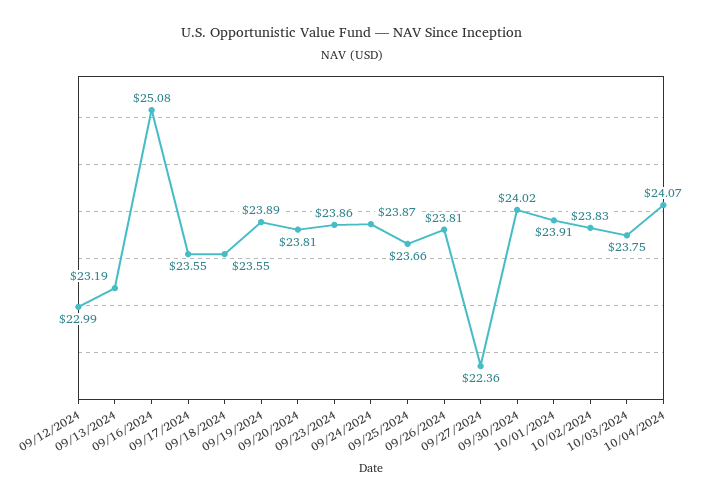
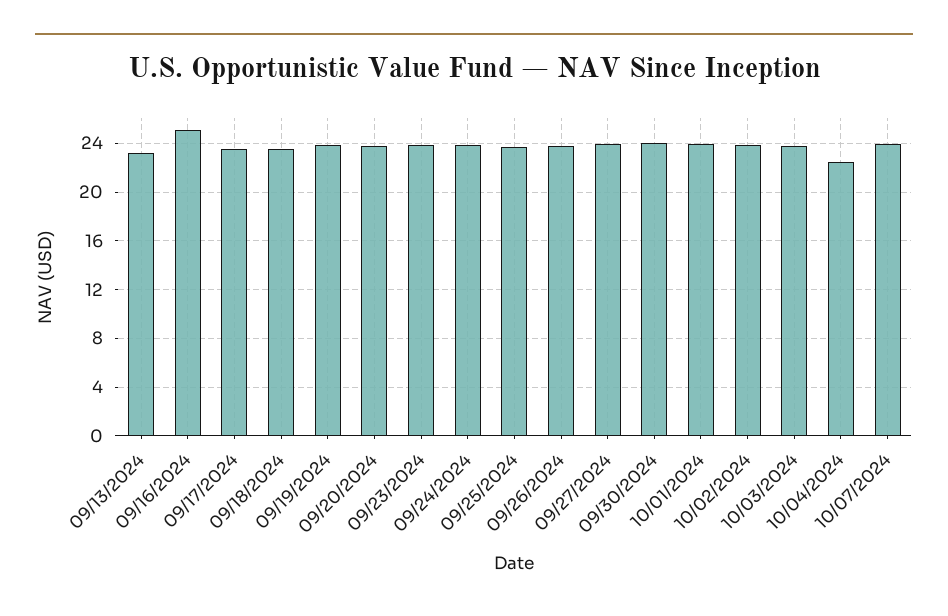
09/12/2024: 22.99 -> none
09/27/2024: 22.36 -> 24
10/04/2024: 24.07 -> 22.5
10/07/2024: none -> 24

